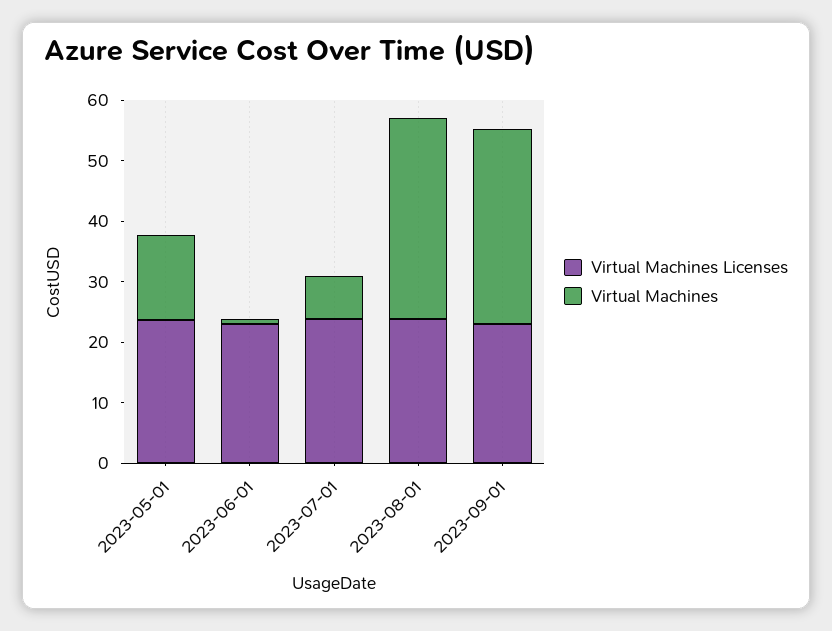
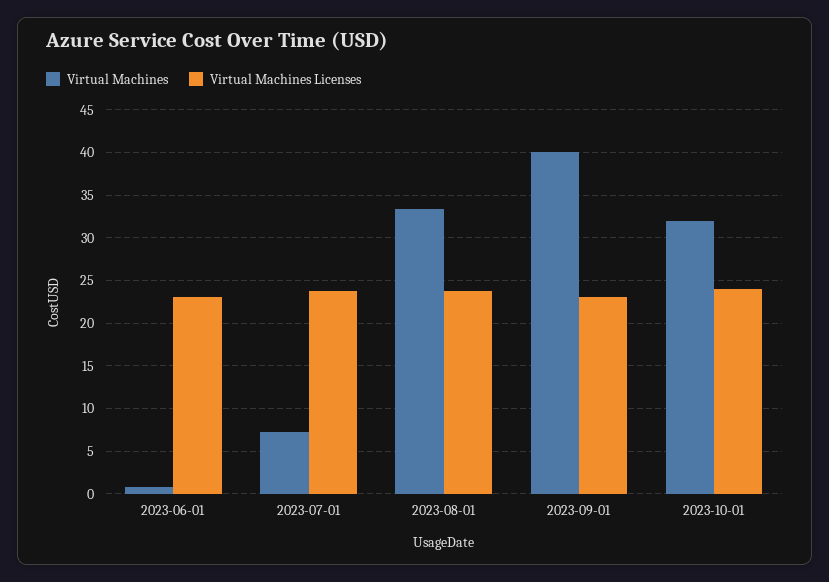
Virtual Machines Licenses, 2023-05-01: 24 -> none
Virtual Machines, 2023-05-01: 14 -> none
Virtual Machines, 2023-09-01: 32 -> 40
Virtual Machines, 2023-10-01: none -> 32
Virtual Machines Licenses, 2023-10-01: none -> 24

